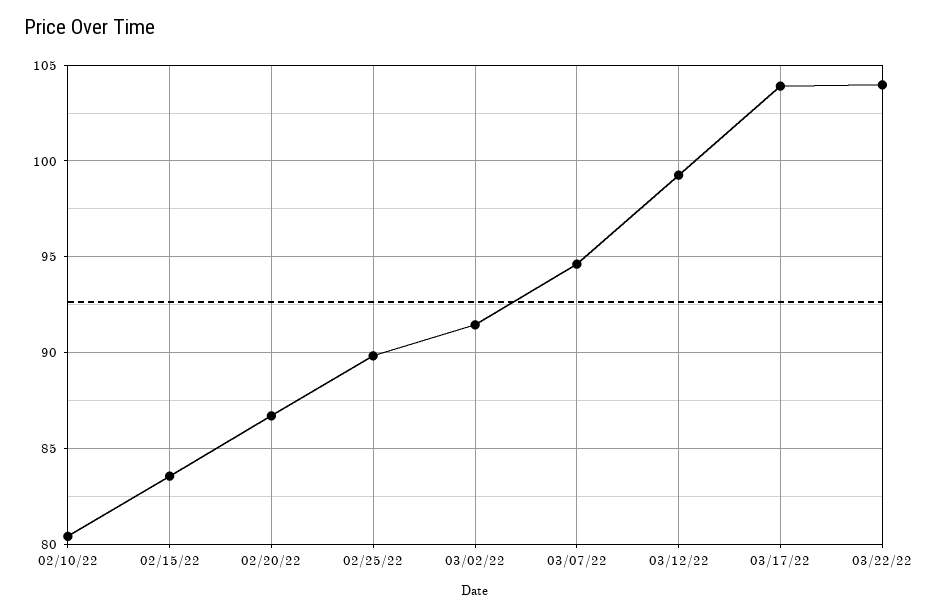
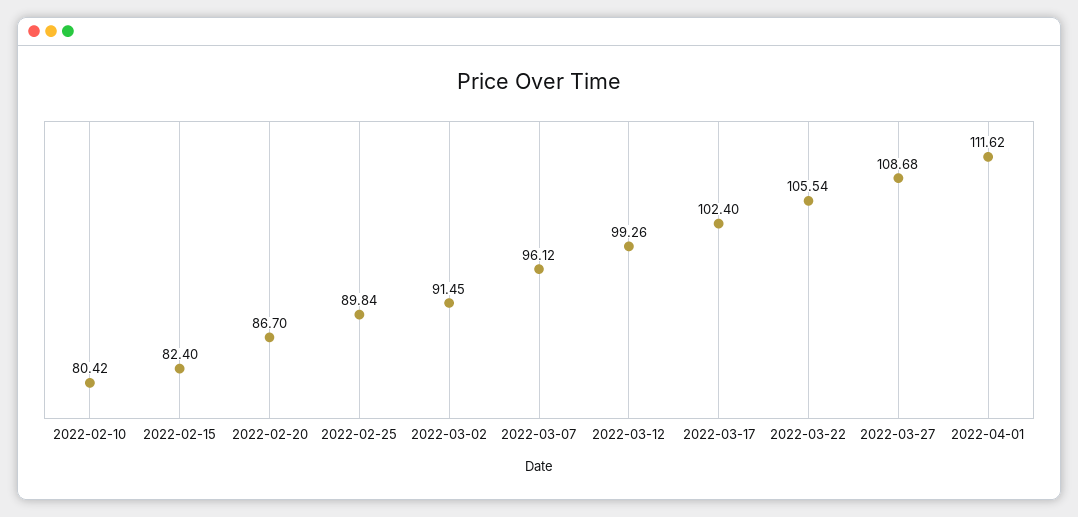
02/15/22: 83.5 -> 82.4
03/07/22: 94.5 -> 96.12
03/17/22: 104 -> 102.4
03/22/22: 104 -> 105.54
2022-03-27: none -> 108.68
2022-04-01: none -> 111.62

